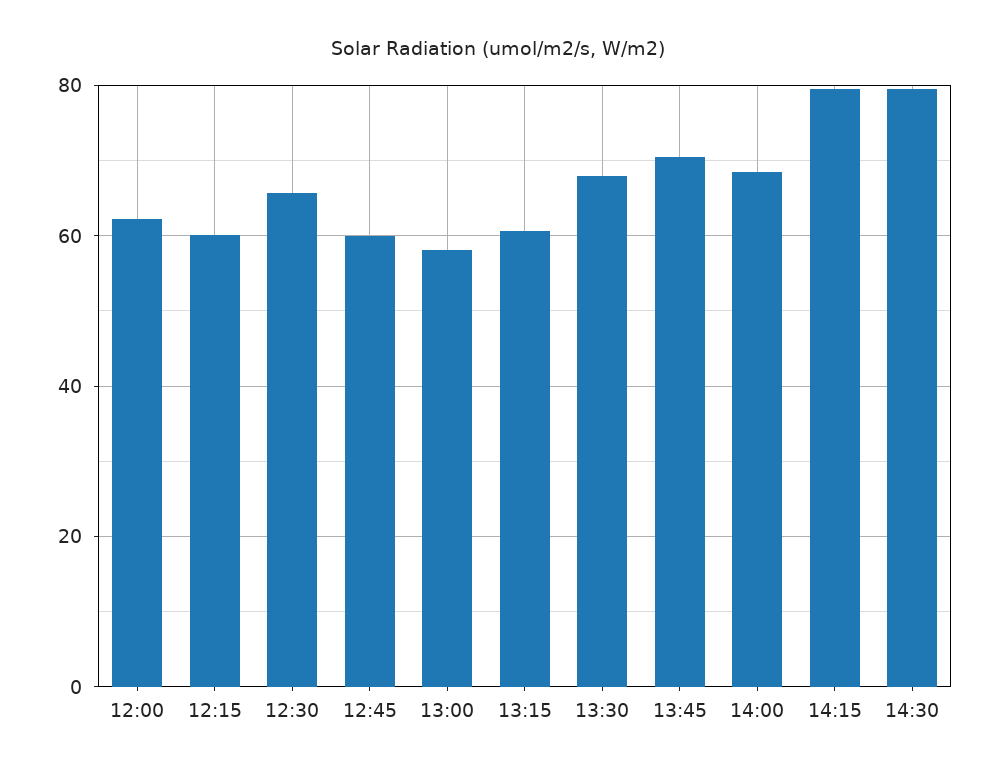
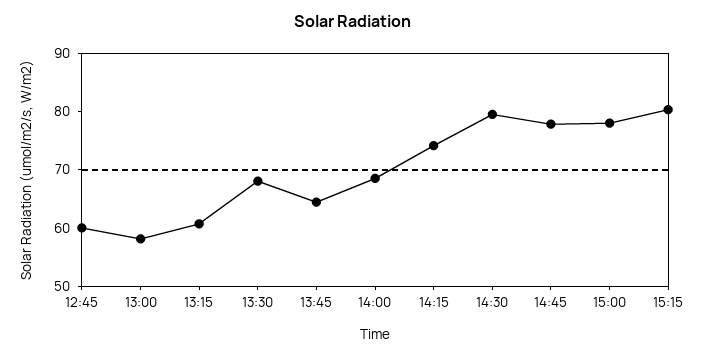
12:00: 62 -> none
12:15: 60 -> none
12:30: 66 -> none
13:45: 70 -> 64
14:15: 80 -> 74
14:45: none -> 78
15:00: none -> 78
15:15: none -> 80

